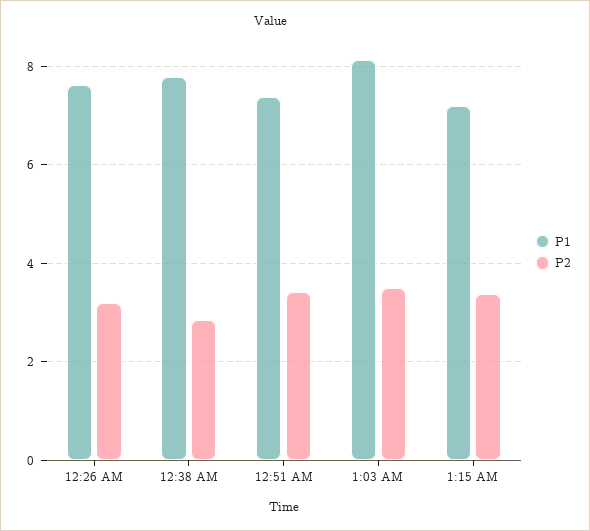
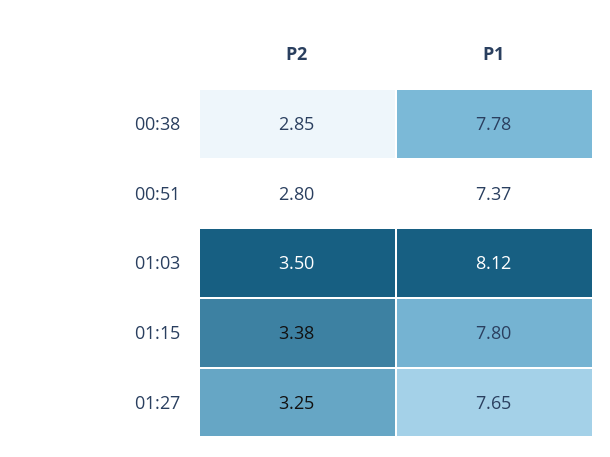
P1, 12:26 AM: 7.6 -> none
P2, 12:26 AM: 3.2 -> none
P2, 12:51 AM: 3.4 -> 2.8
P1, 1:15 AM: 7.2 -> 7.8
P2, 01:27: none -> 3.25
P1, 01:27: none -> 7.65

